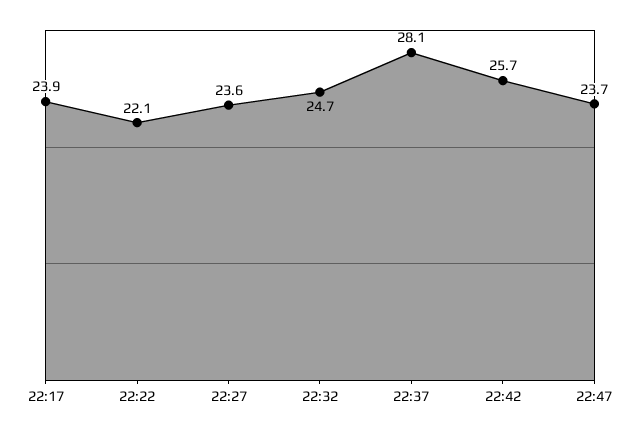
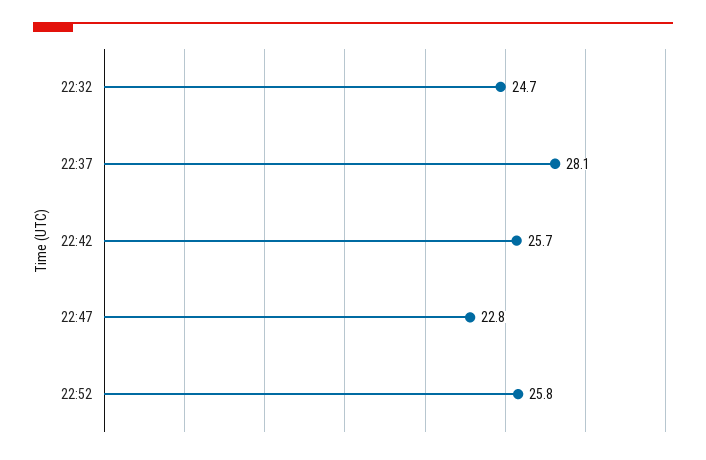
22:17: 23.9 -> none
22:22: 22.1 -> none
22:27: 23.6 -> none
22:47: 23.7 -> 22.8
22:52: none -> 25.8

